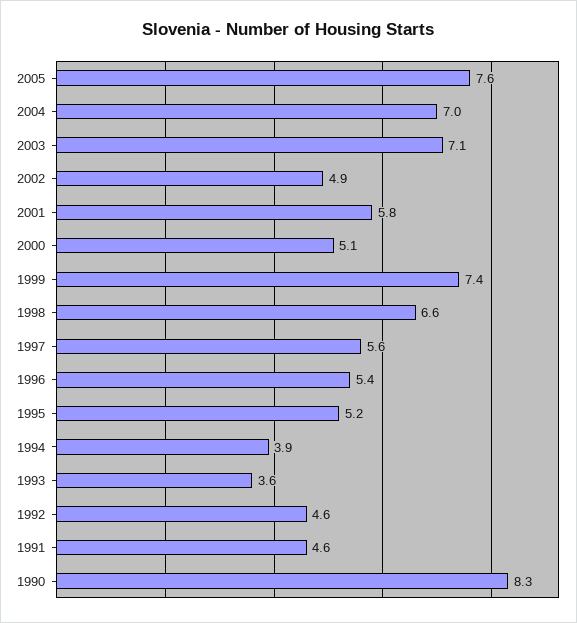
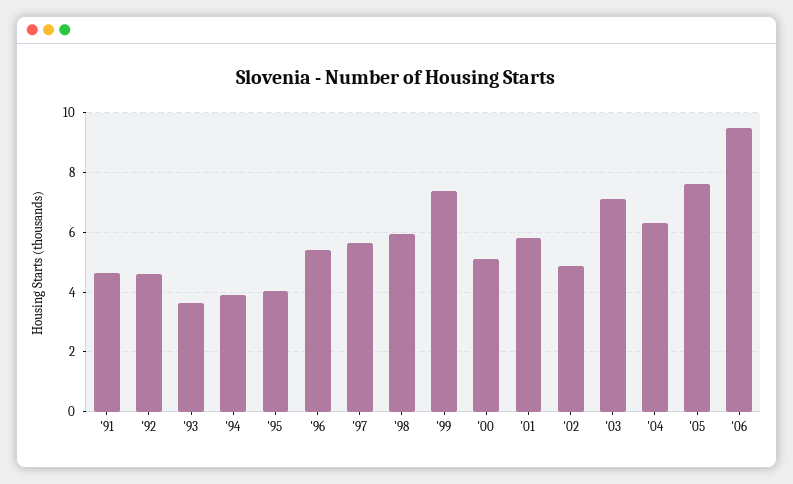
2004: 7 -> 6.25
1998: 6.6 -> 6
1995: 5.2 -> 4
1990: 8.3 -> none
'06: none -> 9.5

